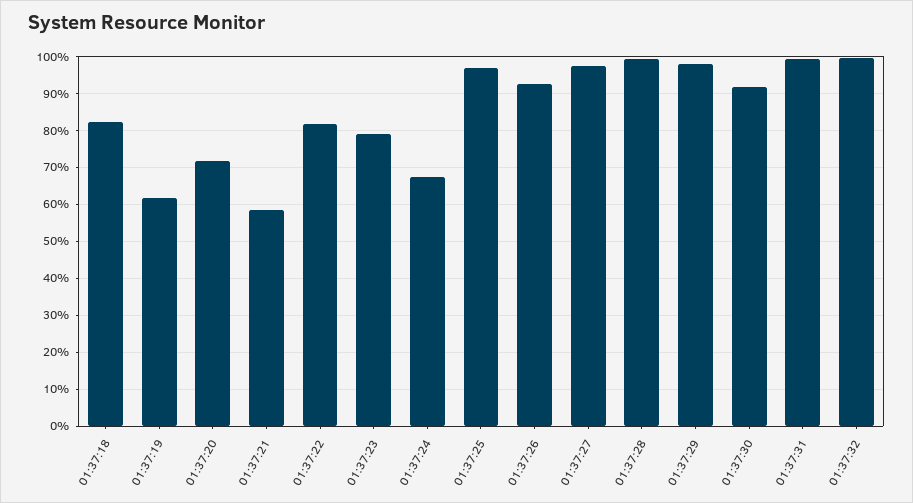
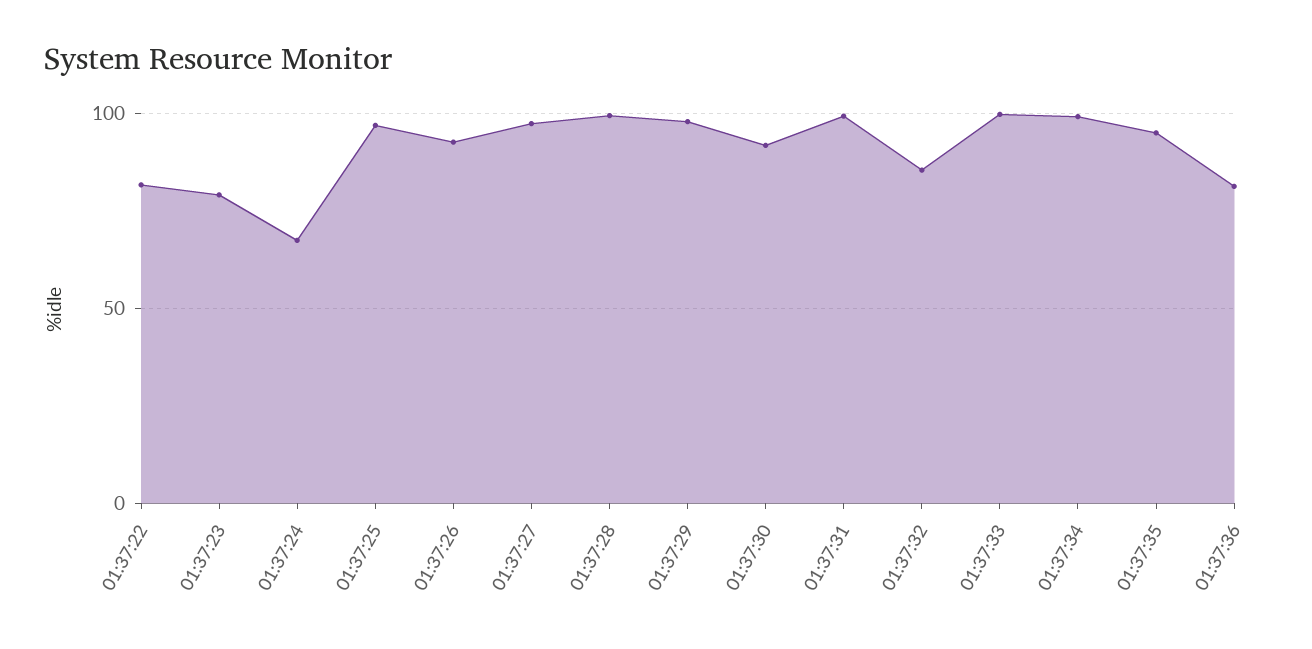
01:37:18: 82 -> none
01:37:19: 62 -> none
01:37:20: 72 -> none
01:37:21: 58 -> none
01:37:32: 100 -> 85
01:37:33: none -> 100
01:37:34: none -> 100
01:37:35: none -> 95
01:37:36: none -> 80

